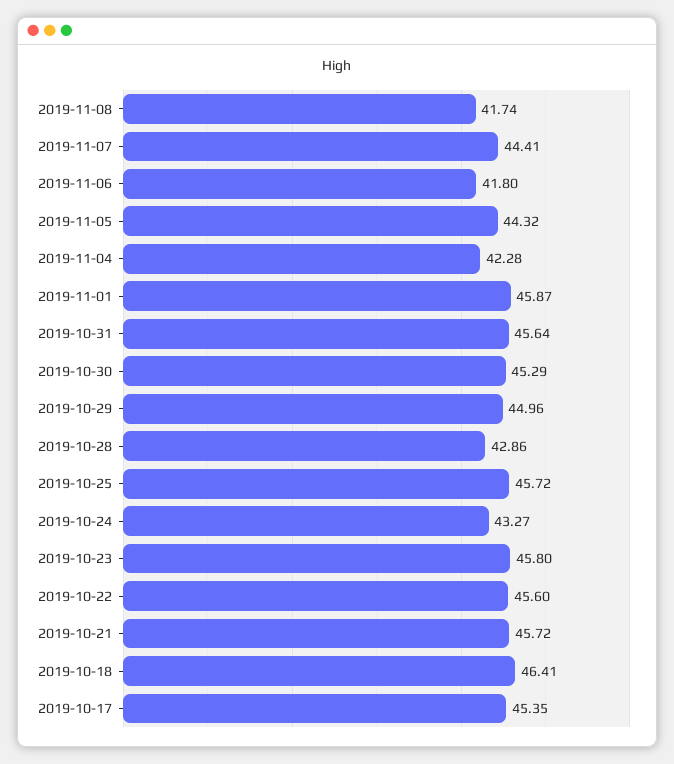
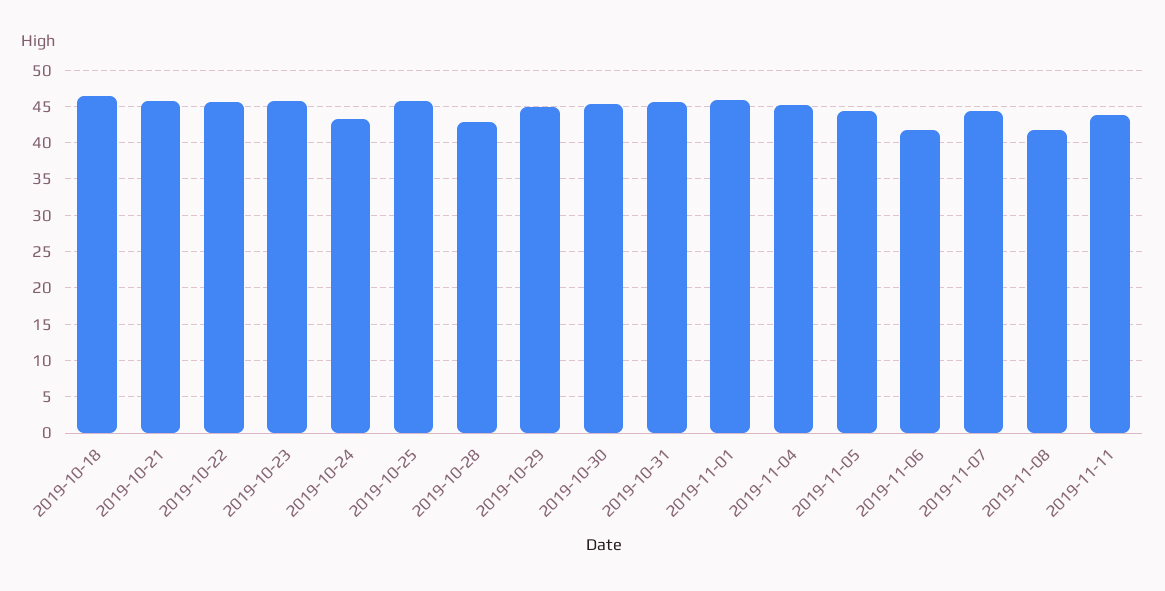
2019-11-04: 42.28 -> 45
2019-10-17: 45.35 -> none
2019-11-11: none -> 44

